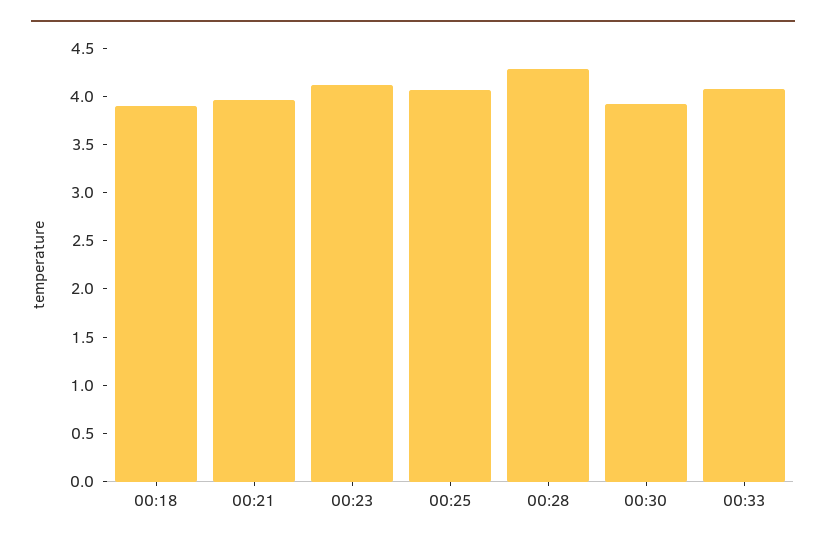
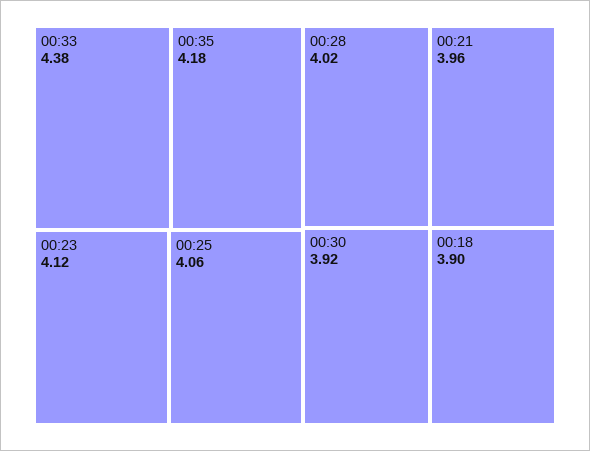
00:28: 4.3 -> 4.02
00:33: 4.1 -> 4.38
00:35: none -> 4.18

